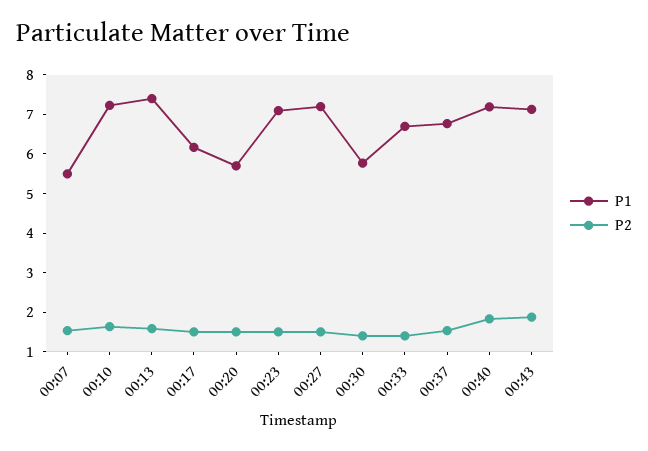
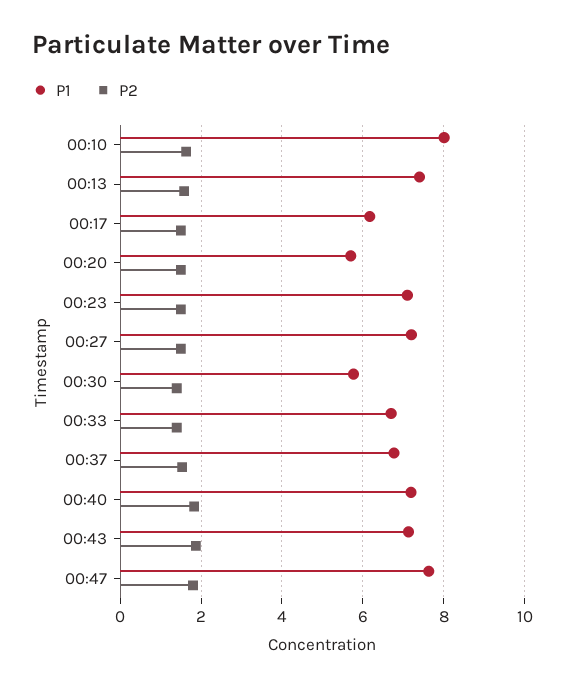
P1, 00:07: 5.5 -> none
P2, 00:07: 1.5 -> none
P1, 00:10: 7.25 -> 8
P1, 00:47: none -> 7.6
P2, 00:47: none -> 1.8

